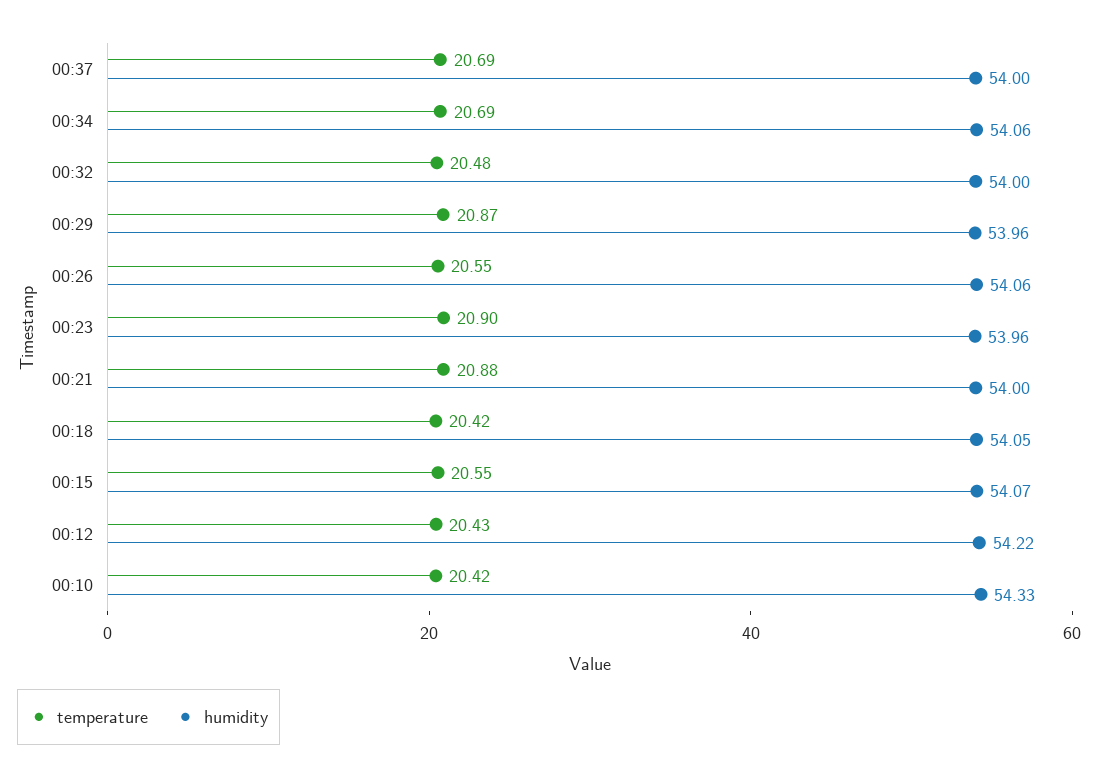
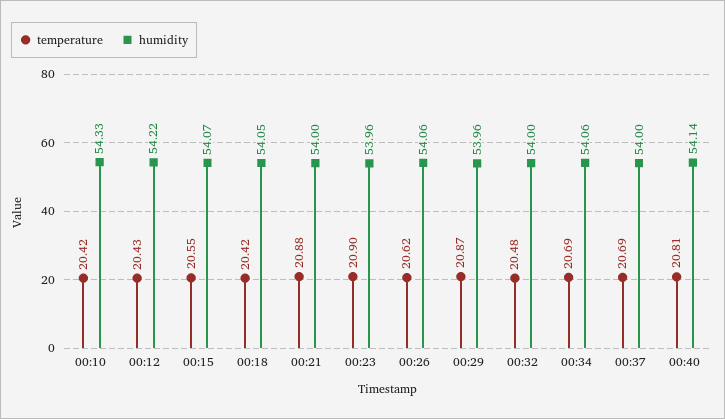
temperature, 00:26: 20.55 -> 20.62
temperature, 00:40: none -> 20.81
humidity, 00:40: none -> 54.14

